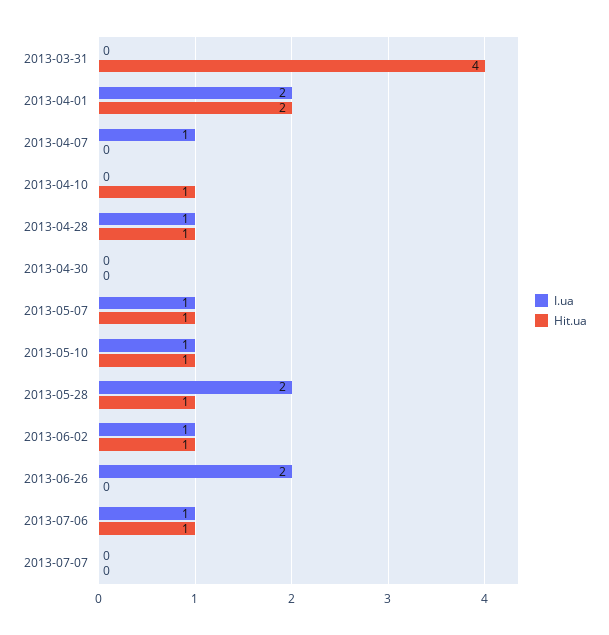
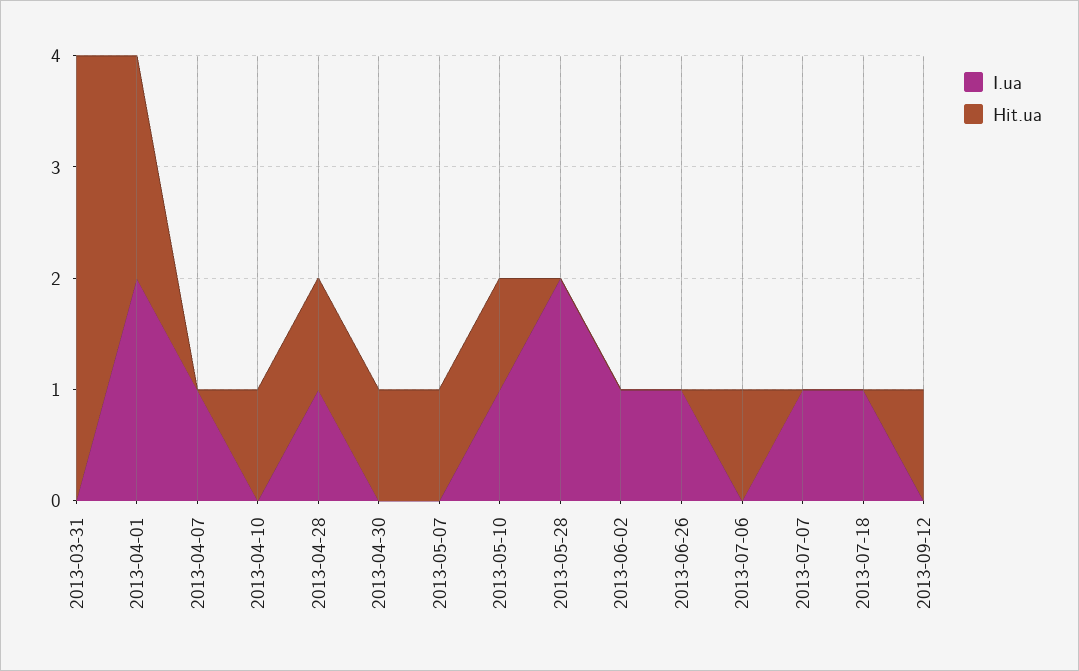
Hit.ua, 2013-04-30: 0 -> 1
I.ua, 2013-05-07: 1 -> 0
Hit.ua, 2013-05-28: 1 -> 0
Hit.ua, 2013-06-02: 1 -> 0
I.ua, 2013-06-26: 2 -> 1
I.ua, 2013-07-06: 1 -> 0
I.ua, 2013-07-07: 0 -> 1
I.ua, 2013-07-18: none -> 1
Hit.ua, 2013-07-18: none -> 0
I.ua, 2013-09-12: none -> 0
Hit.ua, 2013-09-12: none -> 1

